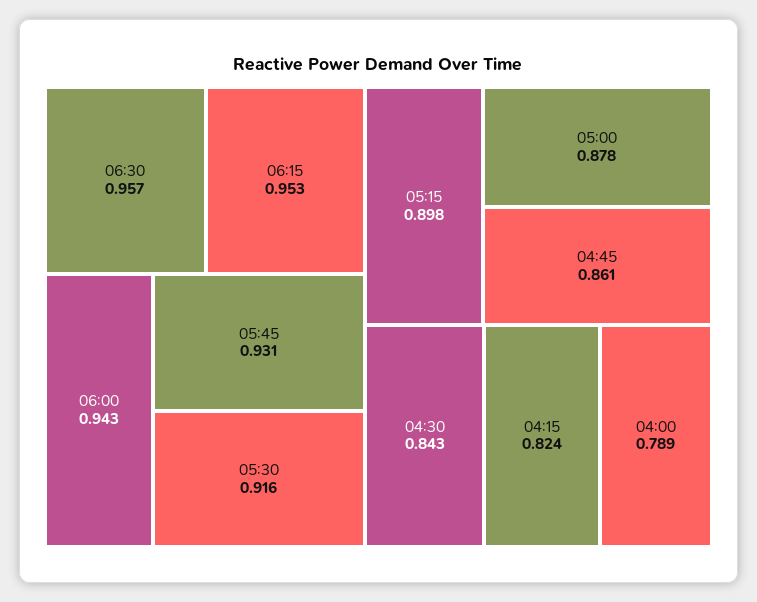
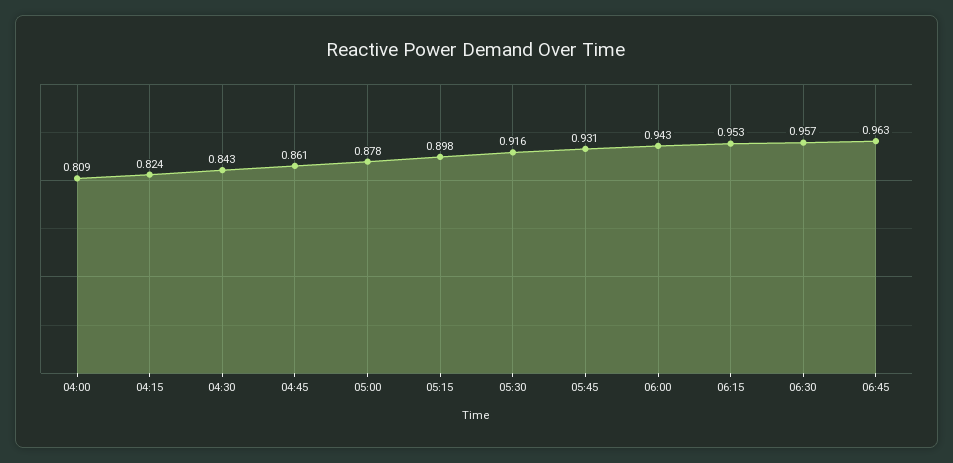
04:00: 0.789 -> 0.809
06:45: none -> 0.963

